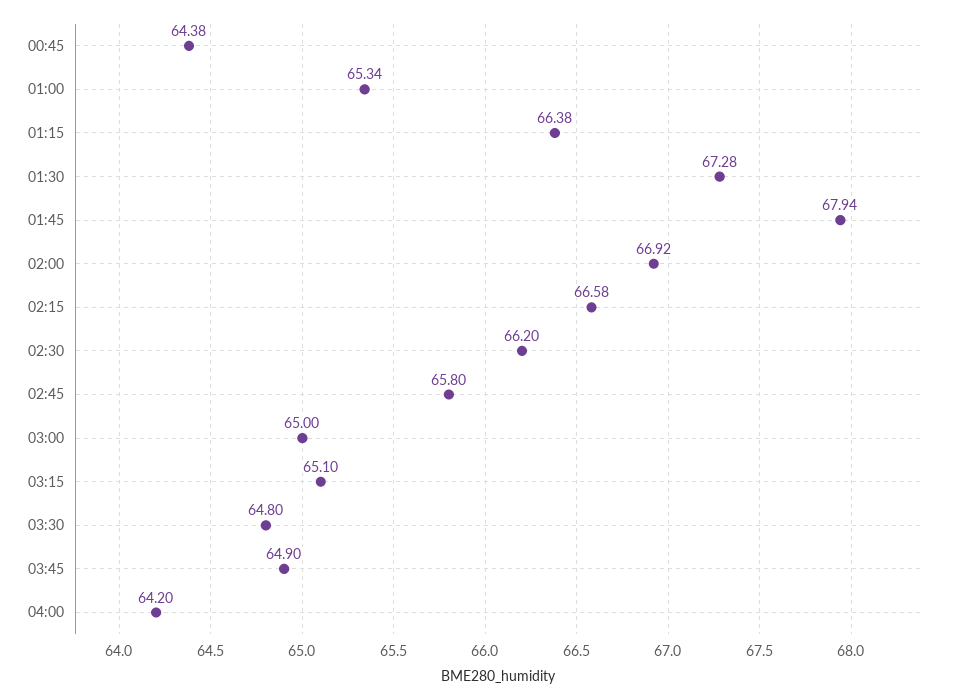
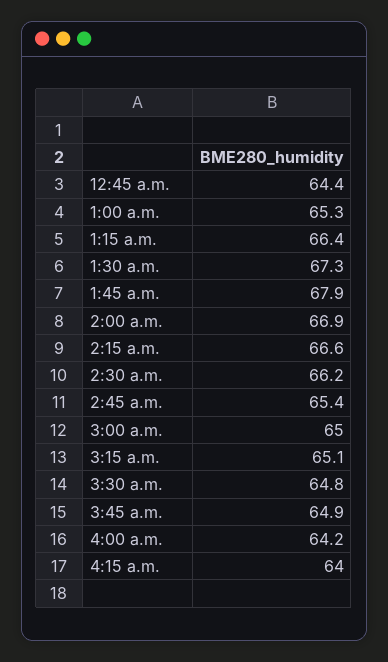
02:45: 65.8 -> 65.4
4:15 a.m.: none -> 64

